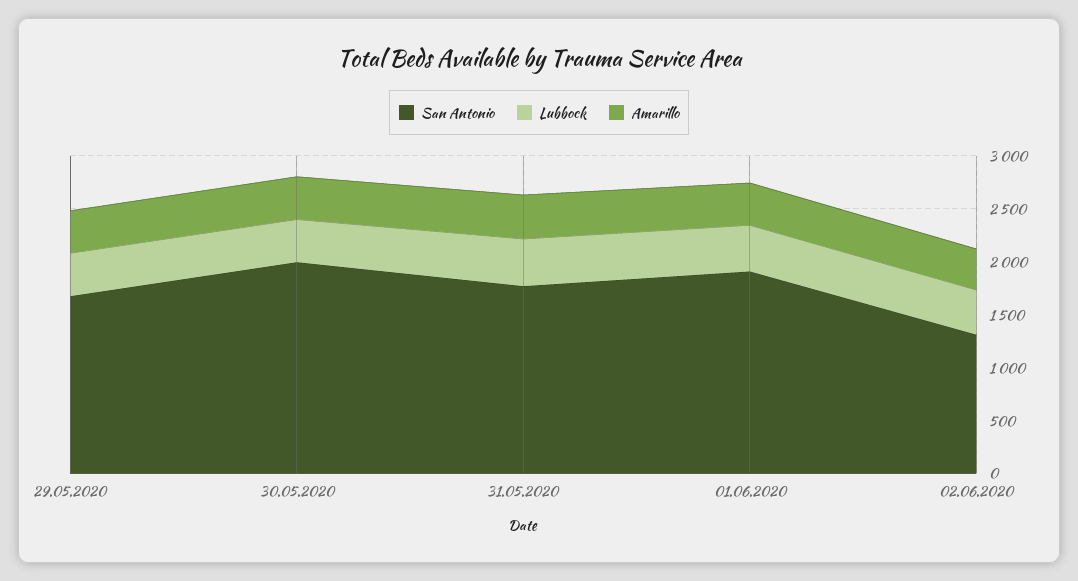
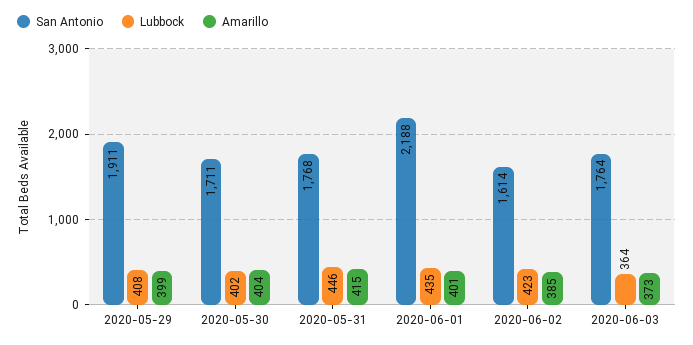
San Antonio, 29.05.2020: 1700 -> 1911
San Antonio, 30.05.2020: 2000 -> 1711
San Antonio, 01.06.2020: 1900 -> 2188
San Antonio, 02.06.2020: 1300 -> 1614
San Antonio, 2020-06-03: none -> 1764
Lubbock, 2020-06-03: none -> 364
Amarillo, 2020-06-03: none -> 373

